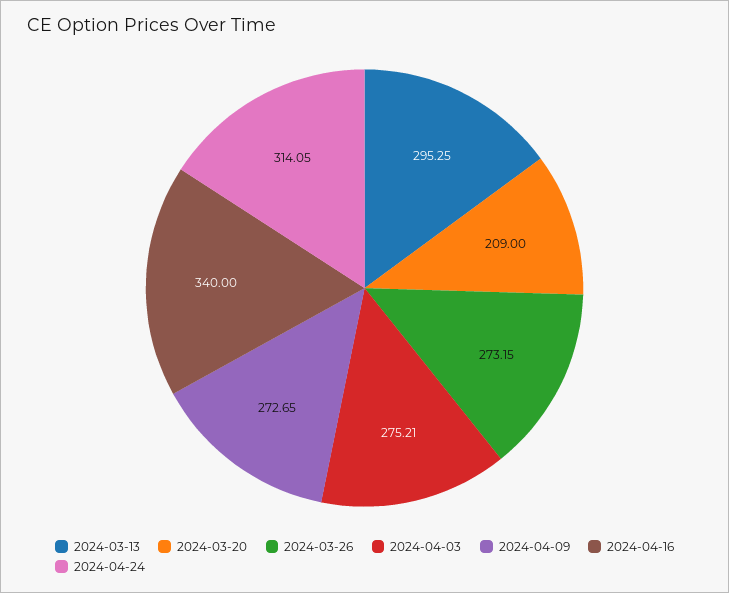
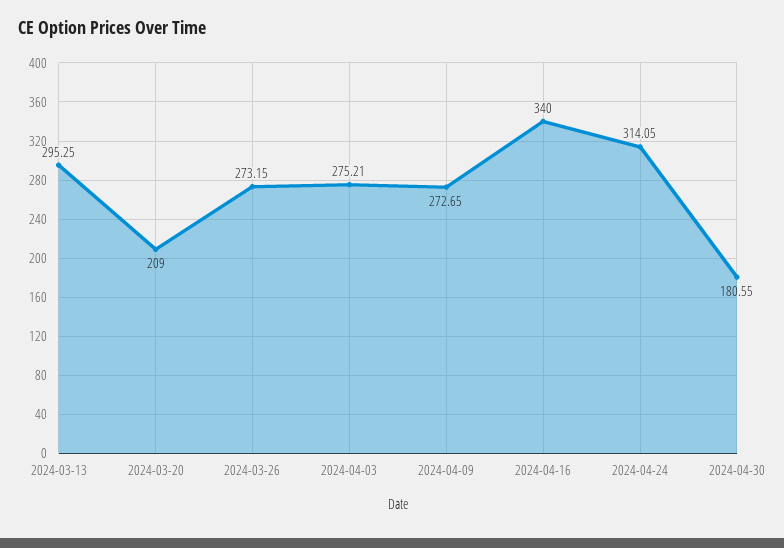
2024-04-30: none -> 180.55

